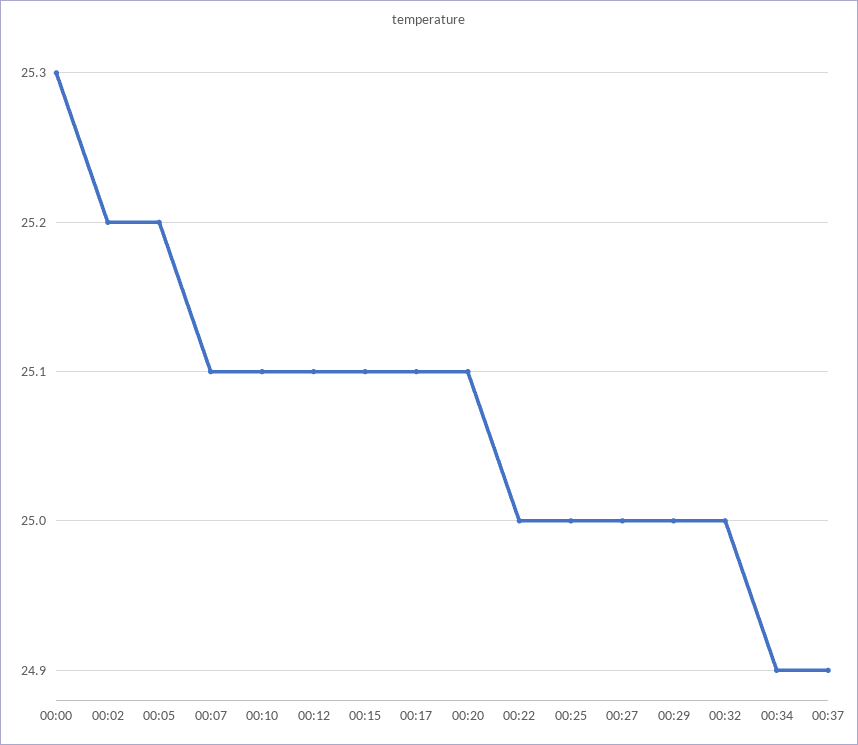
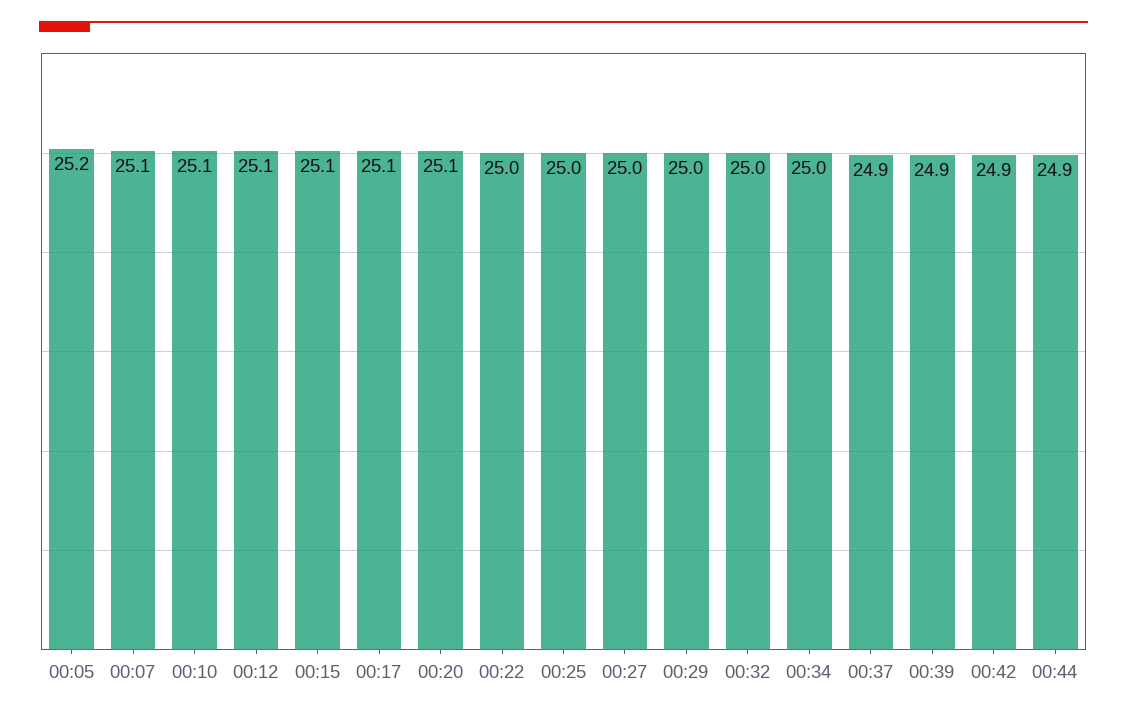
00:00: 25.3 -> none
00:02: 25.2 -> none
00:34: 24.9 -> 25
00:39: none -> 24.9
00:42: none -> 24.9
00:44: none -> 24.9

